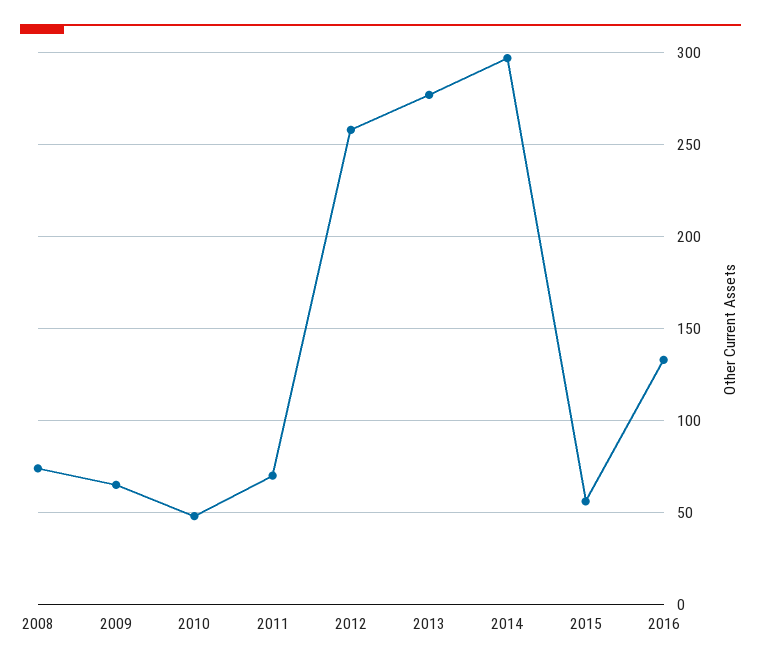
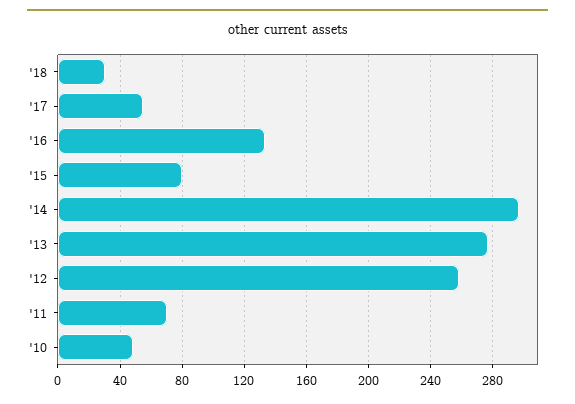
2008: 75 -> none
2009: 65 -> none
2015: 55 -> 80
'18: none -> 30
'17: none -> 55

